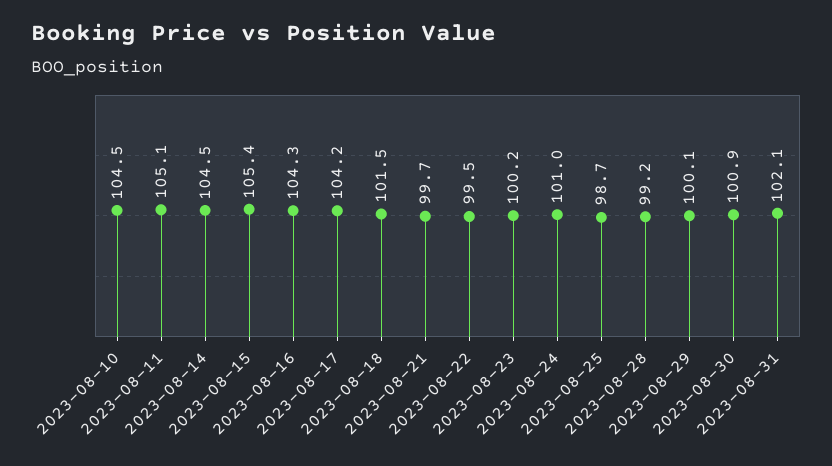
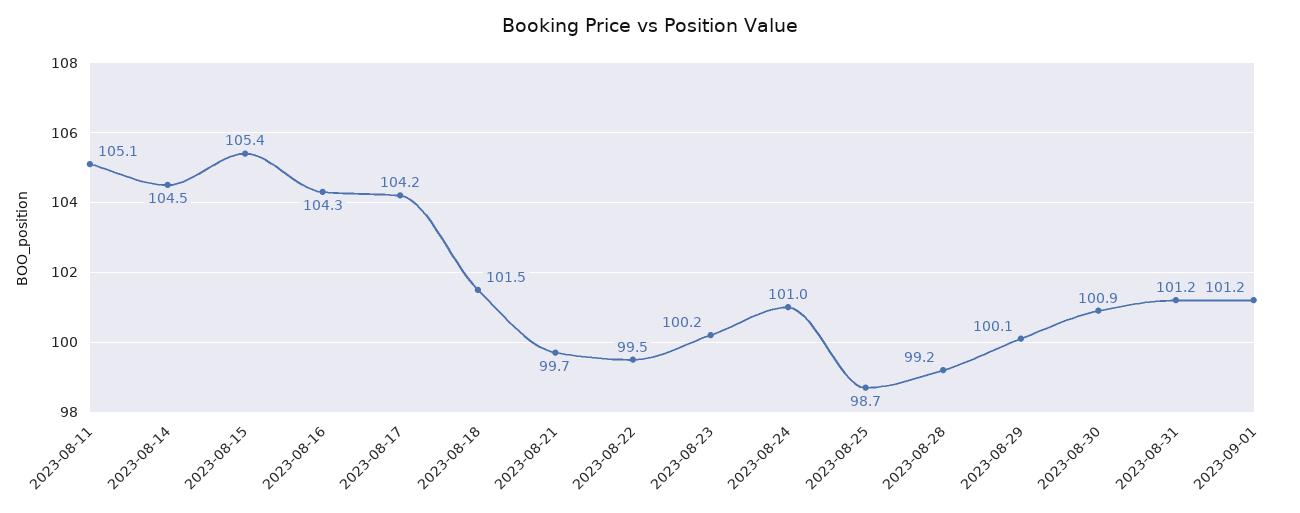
2023-08-10: 104.5 -> none
2023-08-31: 102.1 -> 101.2
2023-09-01: none -> 101.2

